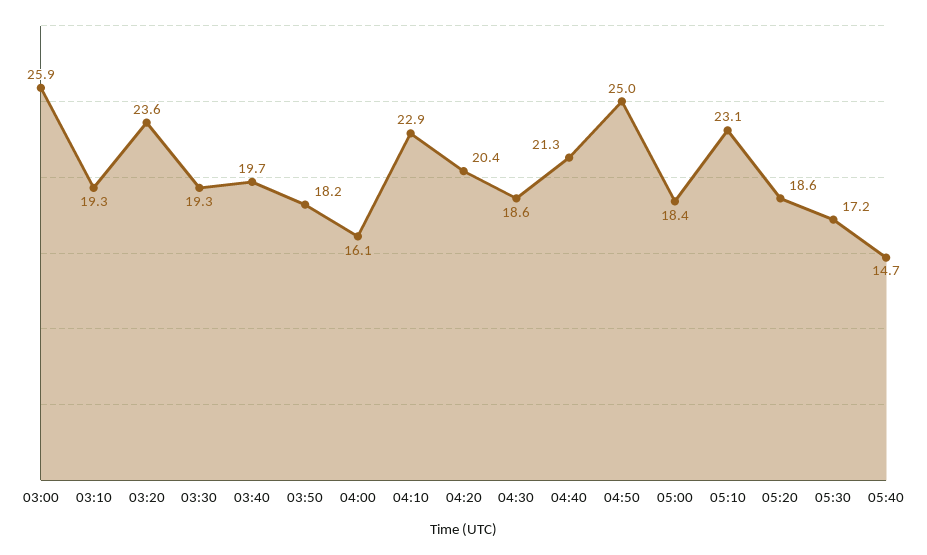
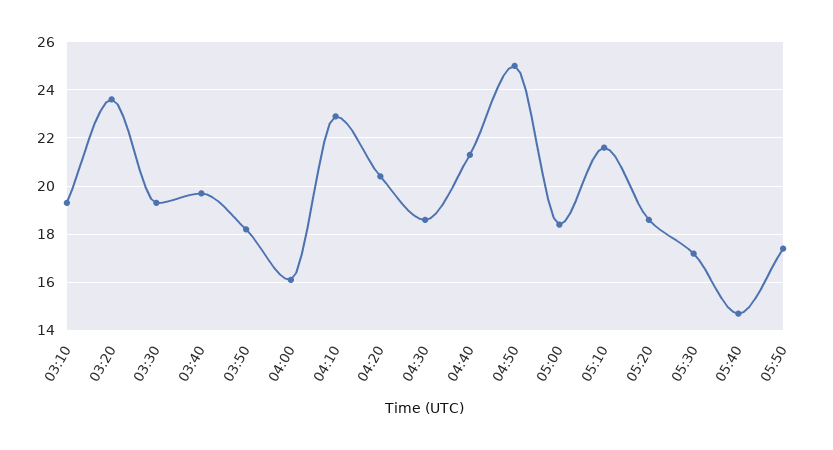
03:00: 25.9 -> none
05:10: 23.1 -> 21.5
05:50: none -> 17.5

